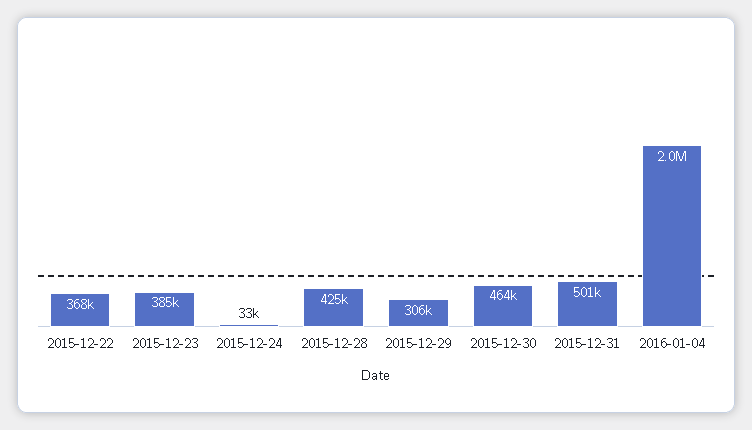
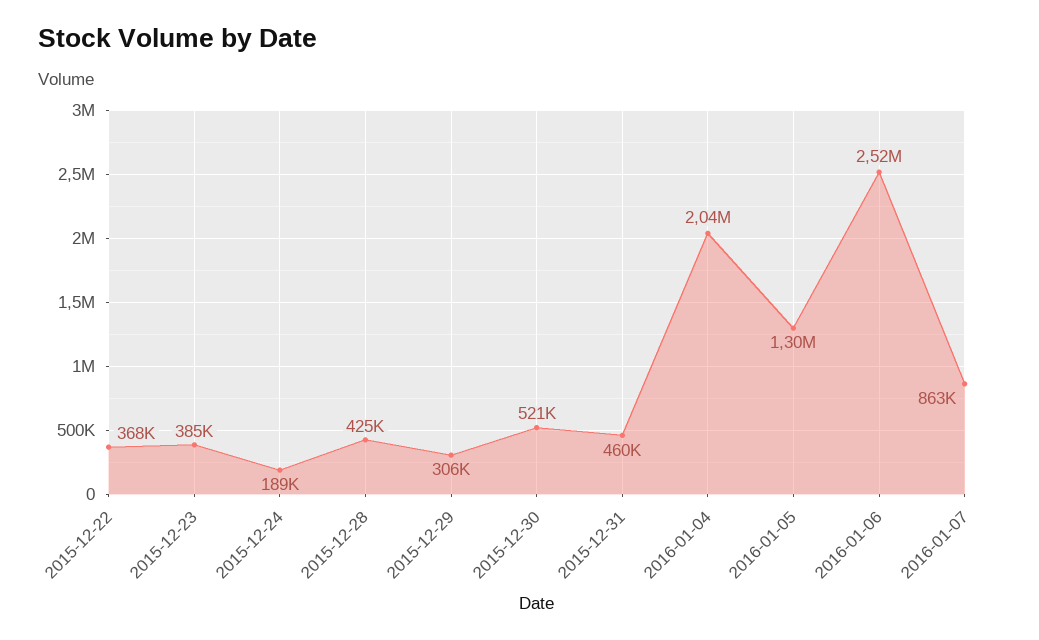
2015-12-24: 33000 -> 189000
2015-12-30: 464000 -> 521000
2015-12-31: 501000 -> 460000
2016-01-05: none -> 1300000
2016-01-06: none -> 2520000
2016-01-07: none -> 863000

